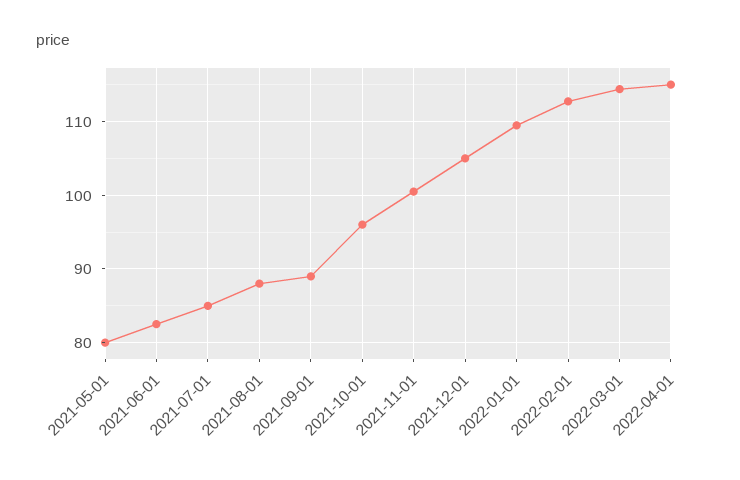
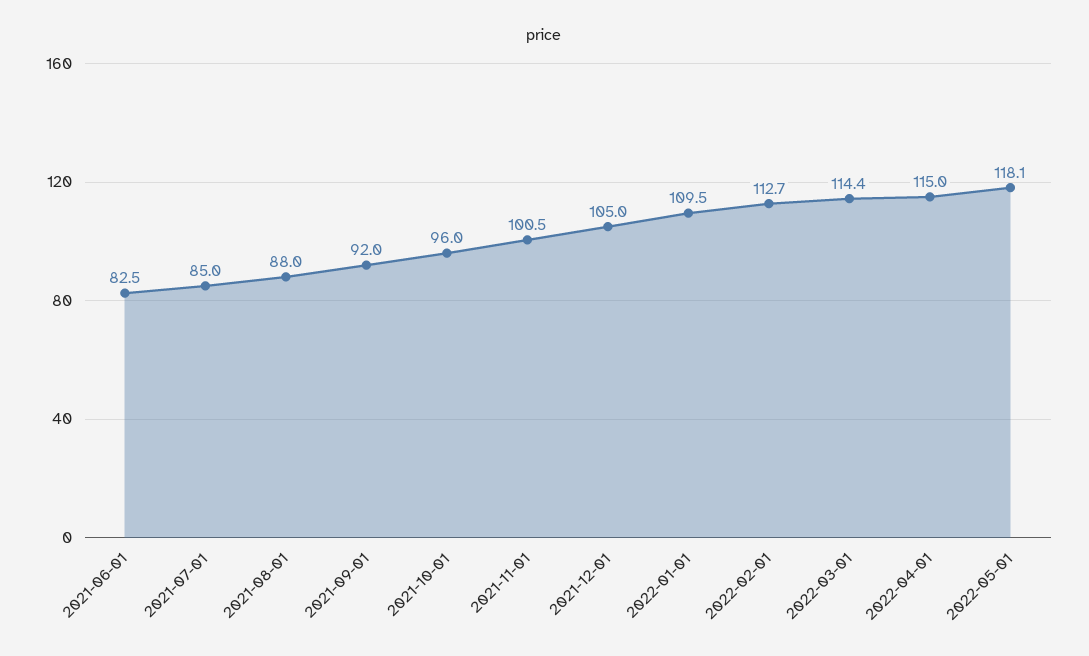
2021-05-01: 80 -> none
2021-09-01: 89 -> 92
2022-05-01: none -> 118.1

